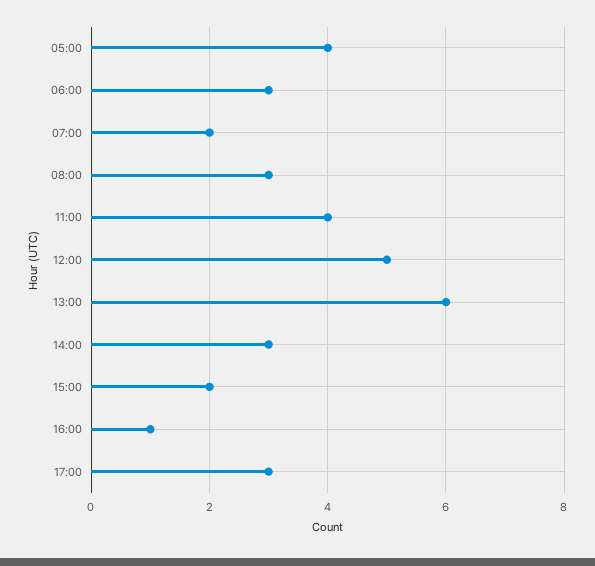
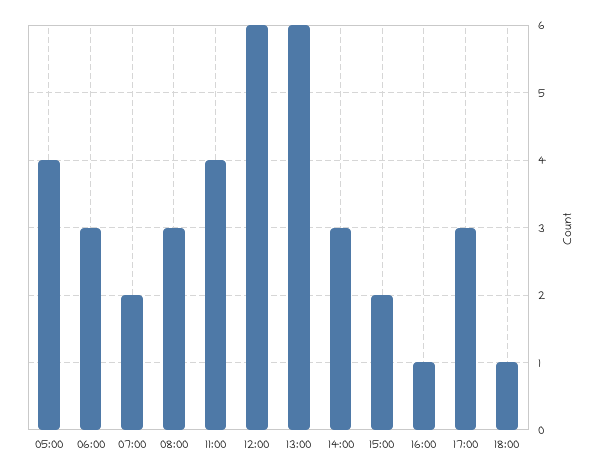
12:00: 5 -> 6
18:00: none -> 1

